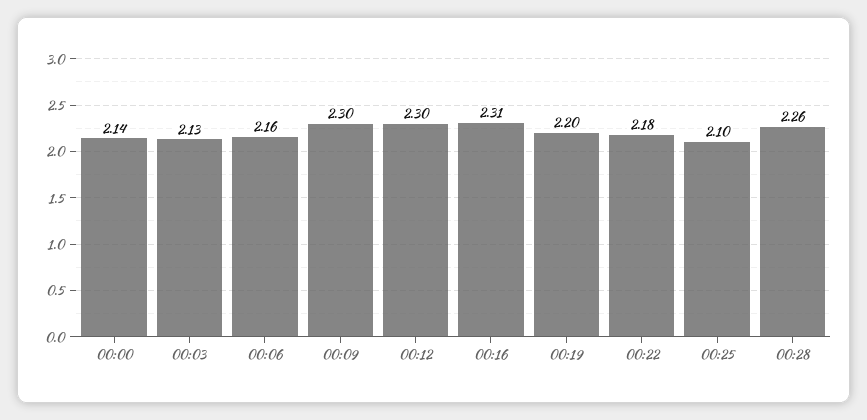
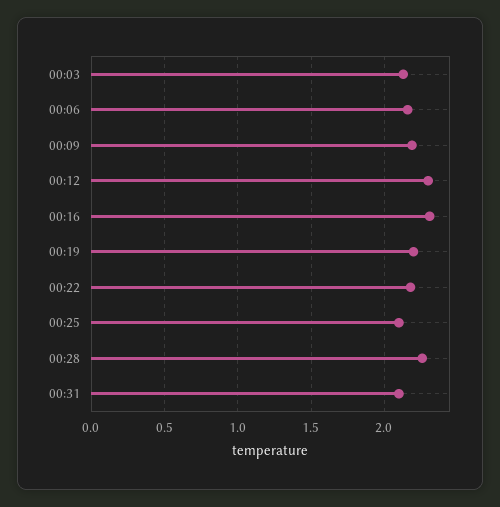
00:00: 2.14 -> none
00:09: 2.3 -> 2.2
00:31: none -> 2.1

